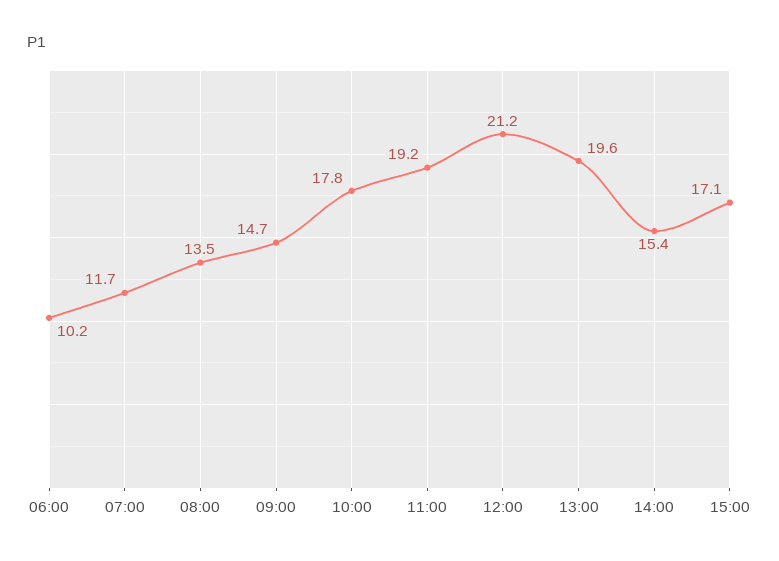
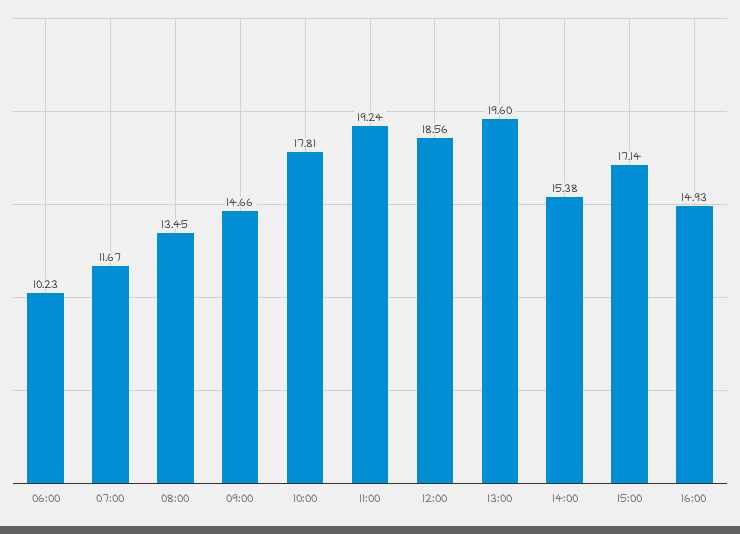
12:00: 21.2 -> 18.56
16:00: none -> 14.93

